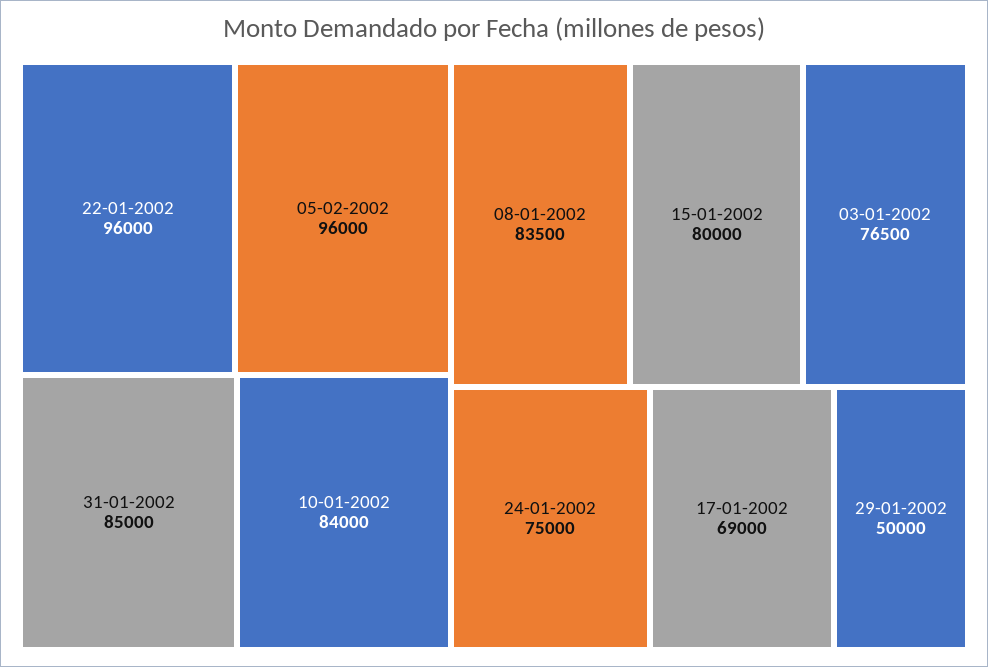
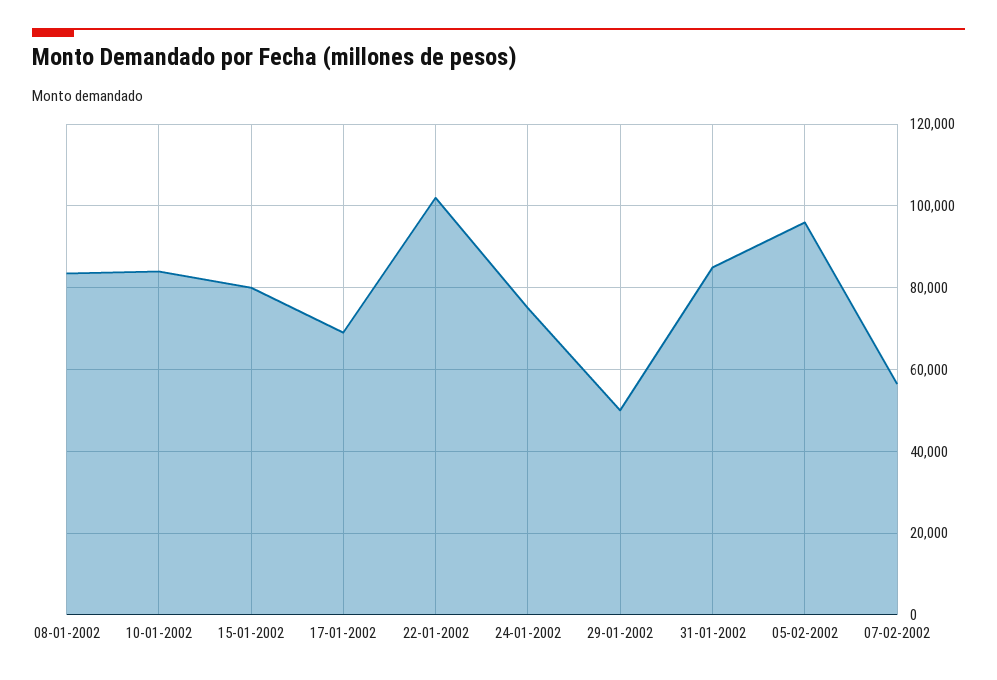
22-01-2002: 96000 -> 102000
03-01-2002: 76500 -> none
07-02-2002: none -> 56000

